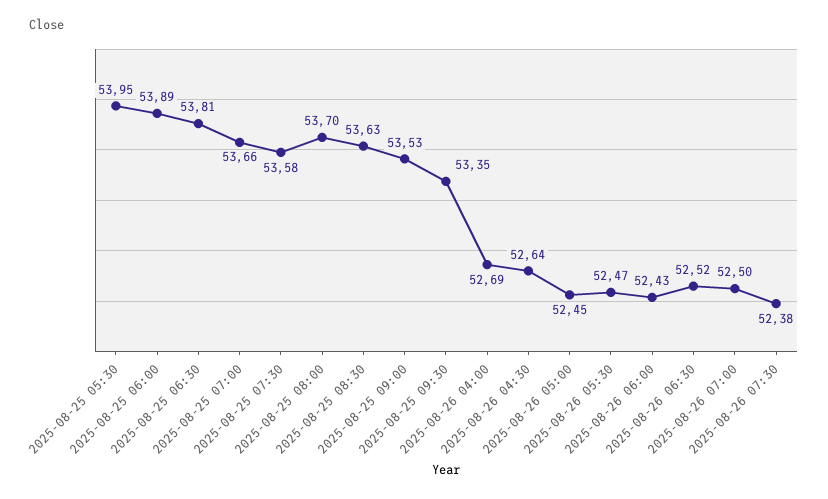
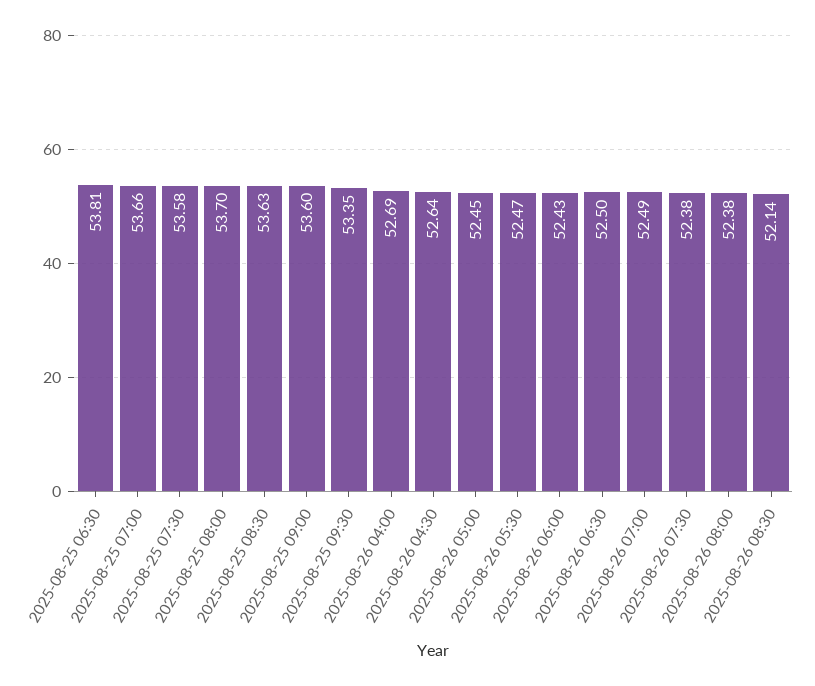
2025-08-25 05:30: 53.95 -> none
2025-08-25 06:00: 53.89 -> none
2025-08-25 09:00: 53.53 -> 53.6
2025-08-26 06:30: 52.52 -> 52.5
2025-08-26 07:00: 52.5 -> 52.49
2025-08-26 08:00: none -> 52.38
2025-08-26 08:30: none -> 52.14

